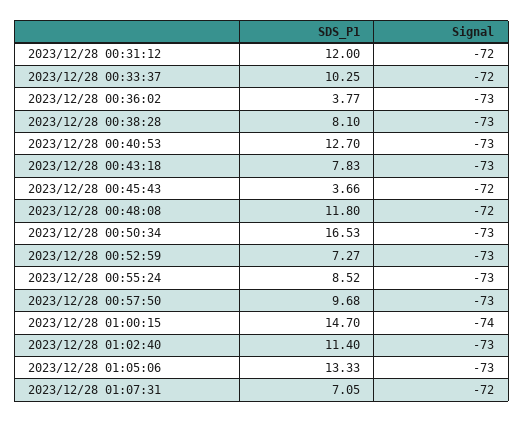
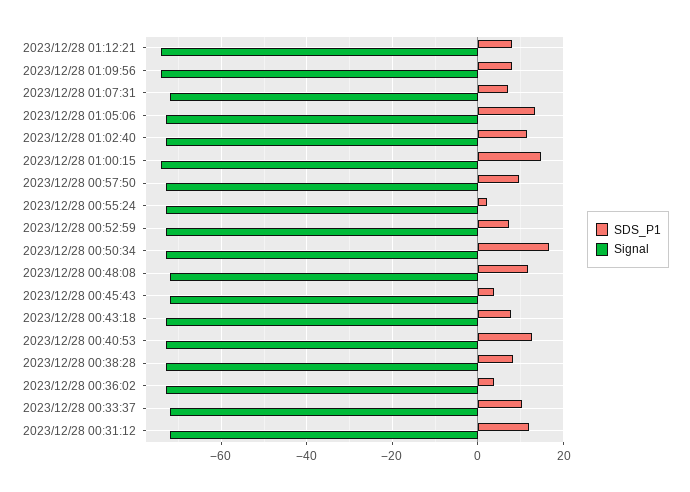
SDS_P1, 2023/12/28 00:55:24: 8.52 -> 2
SDS_P1, 2023/12/28 01:12:21: none -> 8
Signal, 2023/12/28 01:12:21: none -> -74
SDS_P1, 2023/12/28 01:09:56: none -> 8
Signal, 2023/12/28 01:09:56: none -> -74

